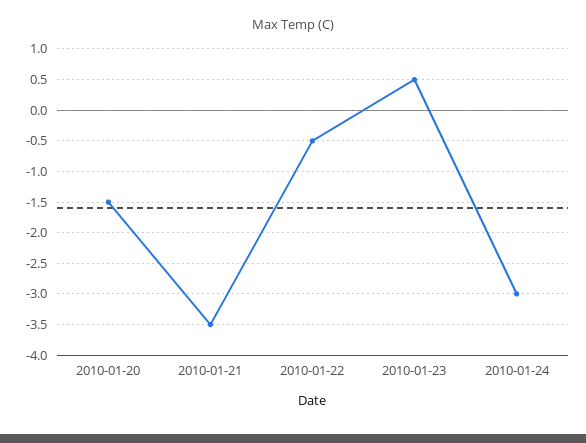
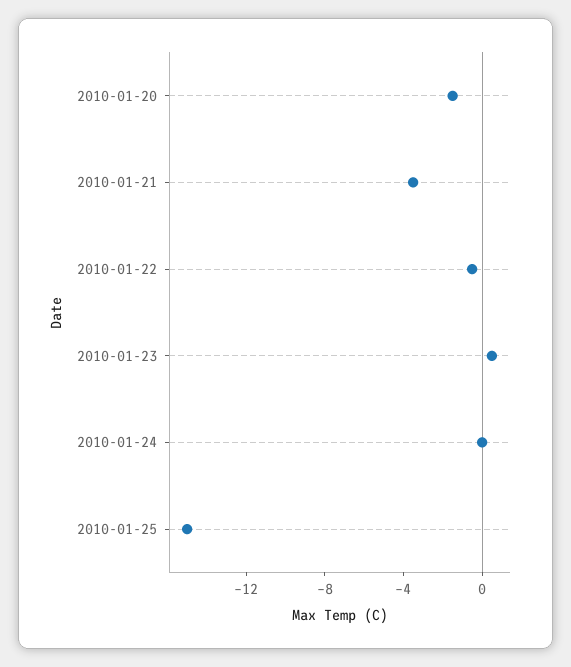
2010-01-24: -3 -> 0
2010-01-25: none -> -15

